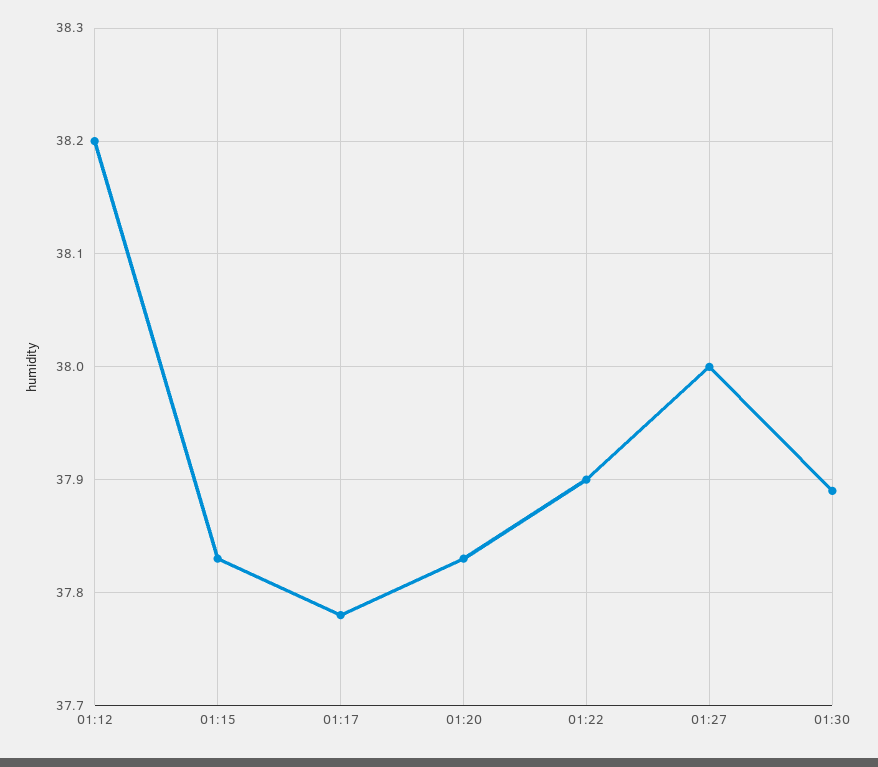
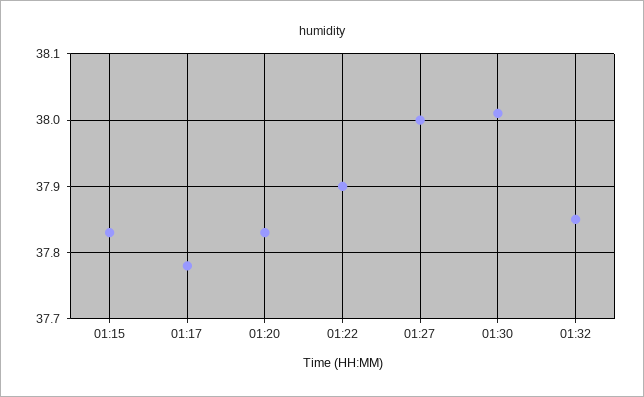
01:12: 38.2 -> none
01:30: 37.89 -> 38.01
01:32: none -> 37.85

